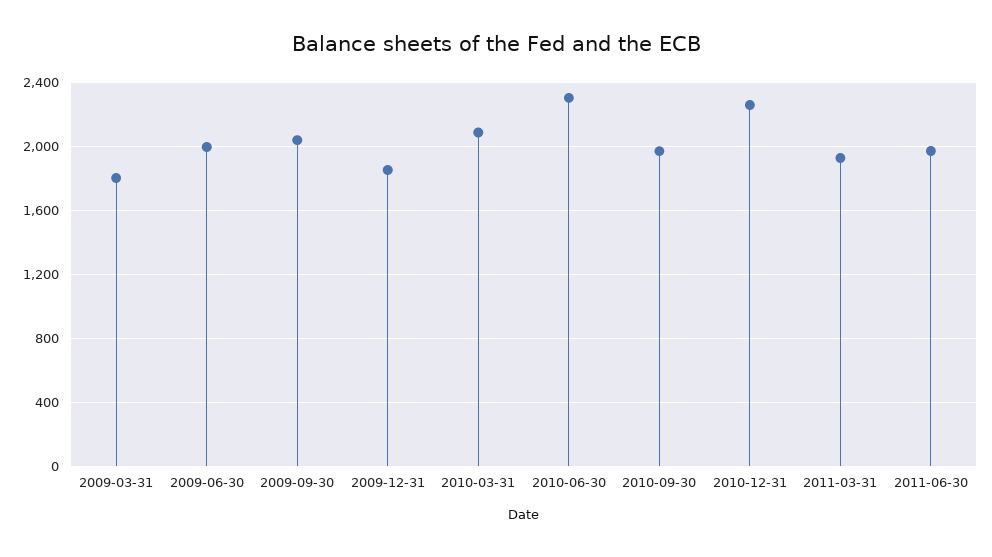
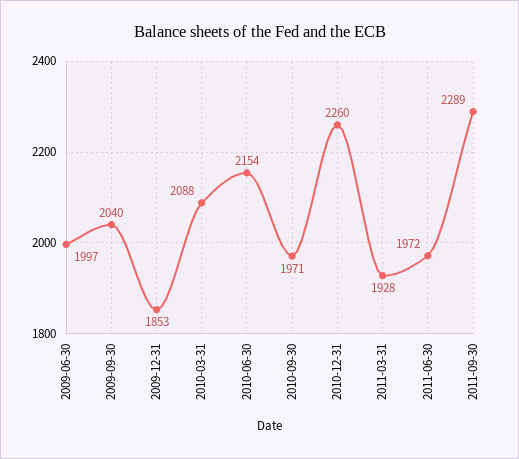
2009-03-31: 1800 -> none
2010-06-30: 2300 -> 2154
2011-09-30: none -> 2289

